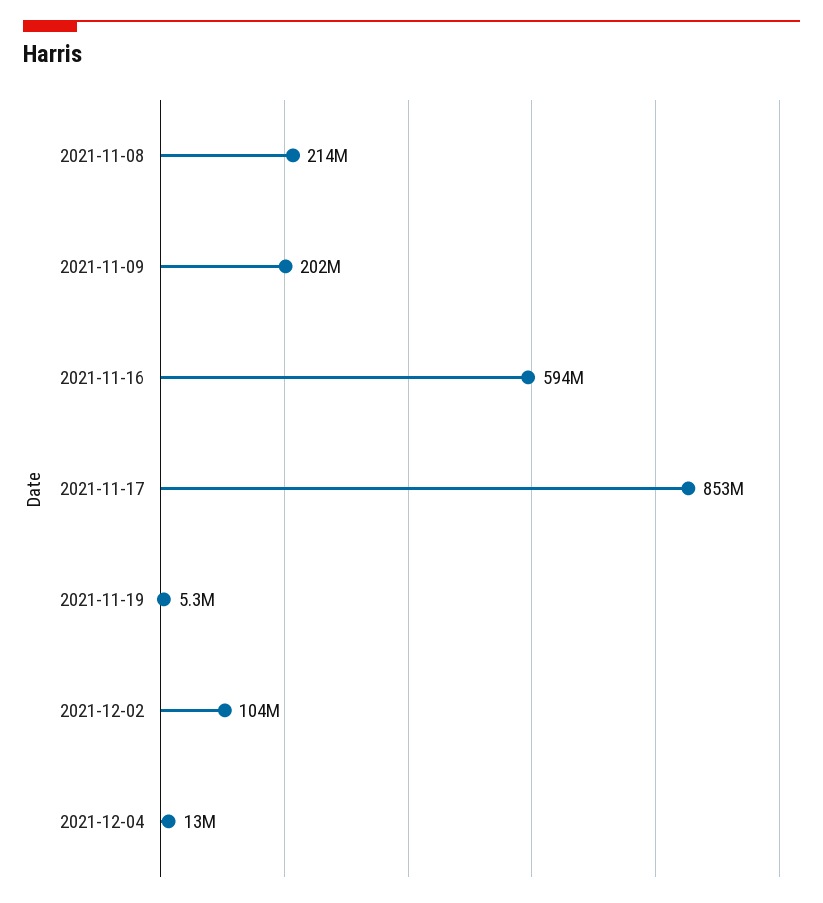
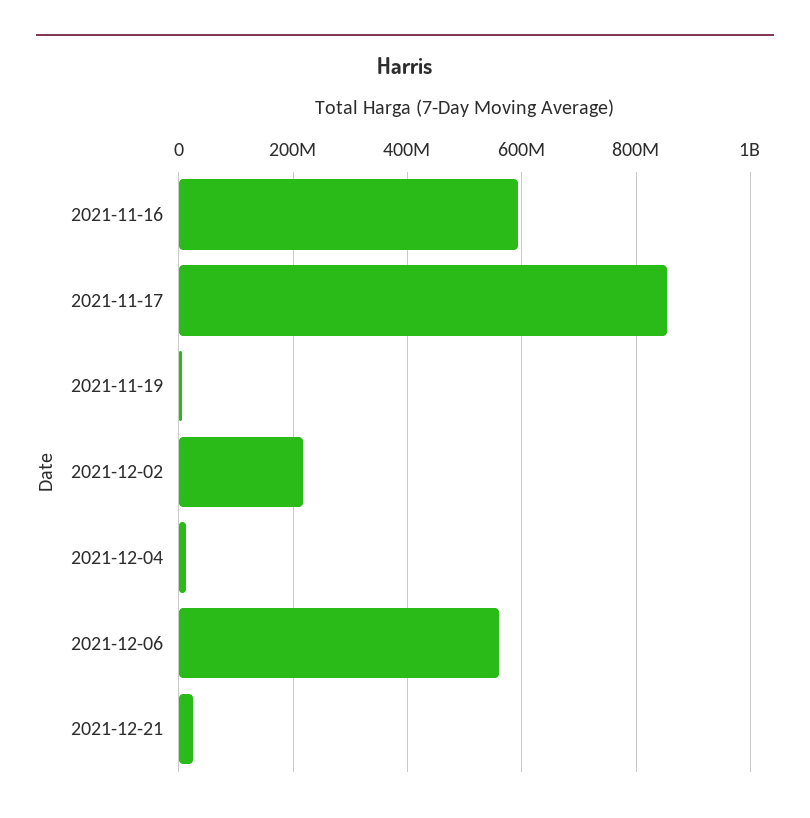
2021-11-08: 214000000 -> none
2021-11-09: 202000000 -> none
2021-12-02: 104000000 -> 220000000
2021-12-06: none -> 560000000
2021-12-21: none -> 20000000

